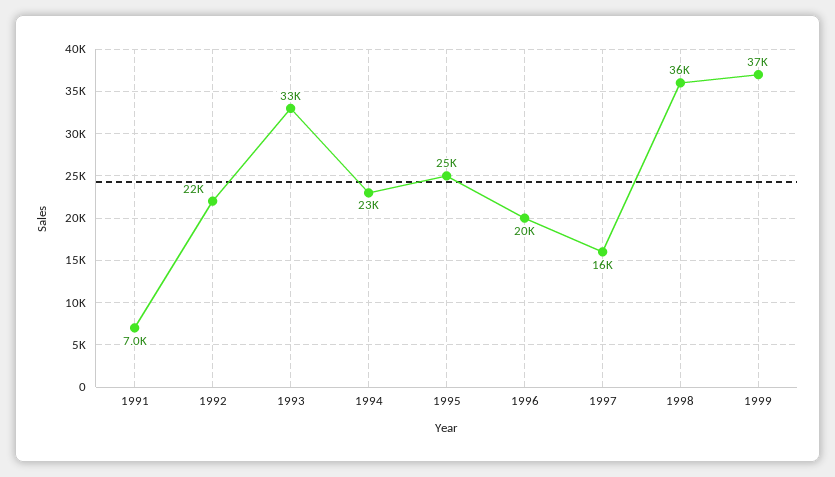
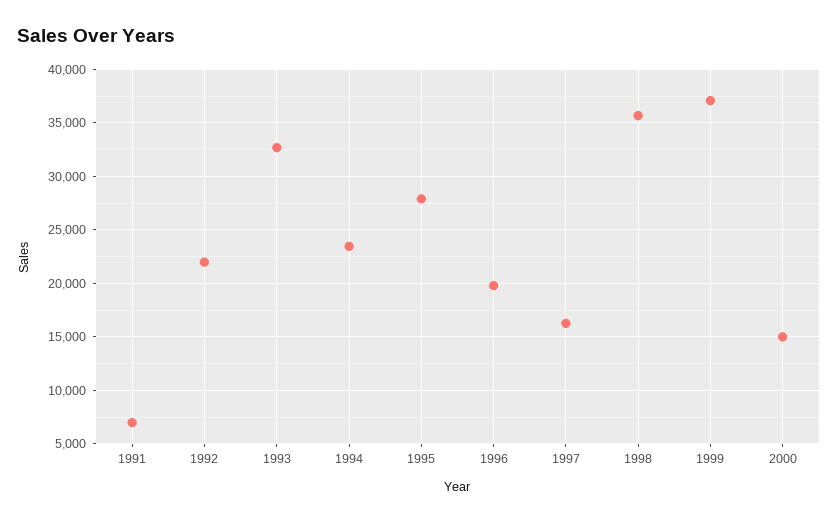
1995: 25000 -> 28000
2000: none -> 15000

